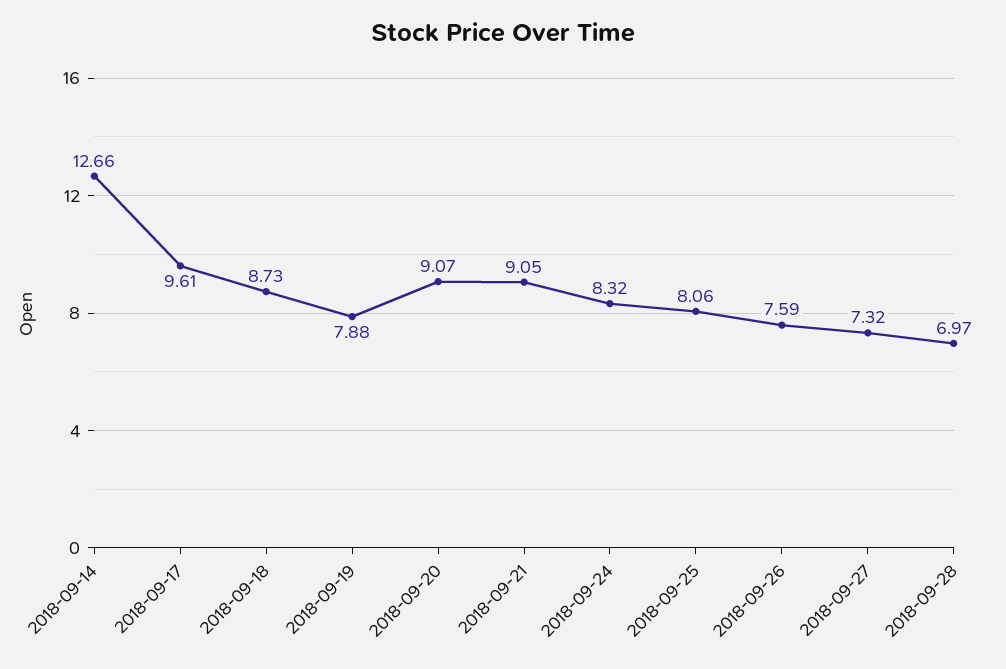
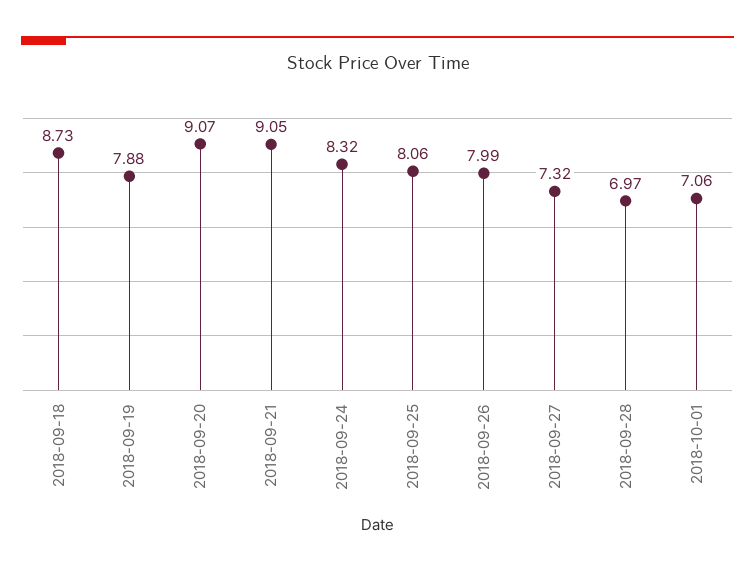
2018-09-14: 12.66 -> none
2018-09-17: 9.61 -> none
2018-09-26: 7.59 -> 7.99
2018-10-01: none -> 7.06

